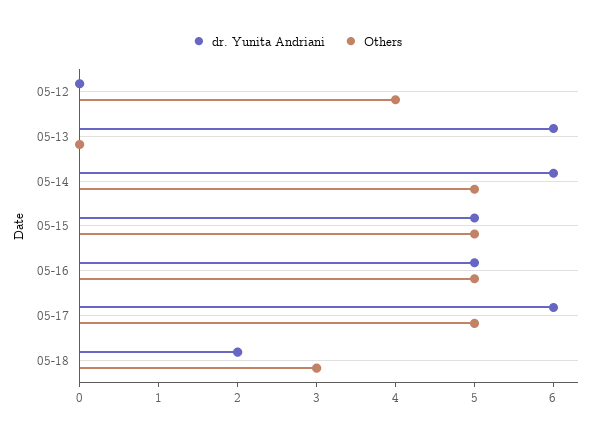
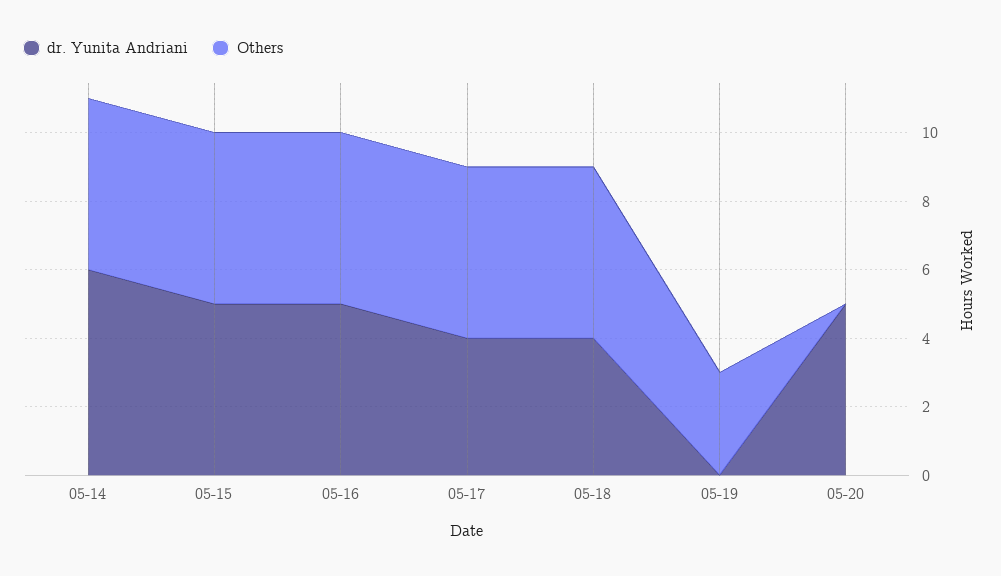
dr. Yunita Andriani, 05-12: 0 -> none
Others, 05-12: 4 -> none
dr. Yunita Andriani, 05-13: 6 -> none
Others, 05-13: 0 -> none
dr. Yunita Andriani, 05-17: 6 -> 4
dr. Yunita Andriani, 05-18: 2 -> 4
Others, 05-18: 3 -> 5
dr. Yunita Andriani, 05-19: none -> 0
Others, 05-19: none -> 3
dr. Yunita Andriani, 05-20: none -> 5
Others, 05-20: none -> 0

